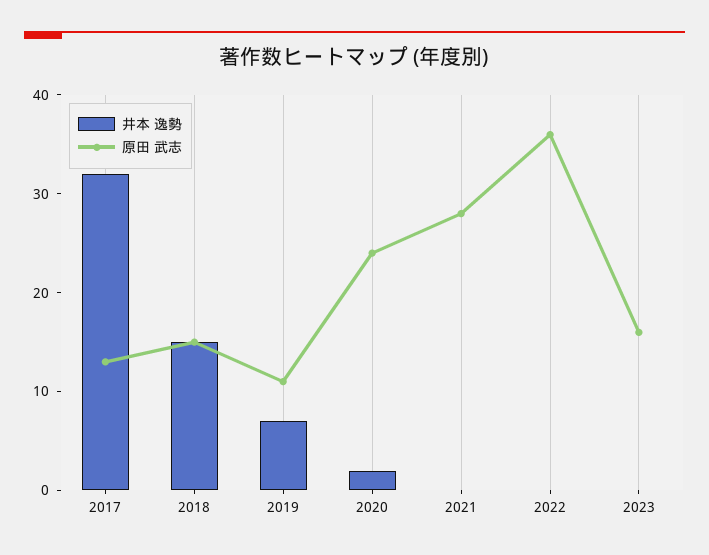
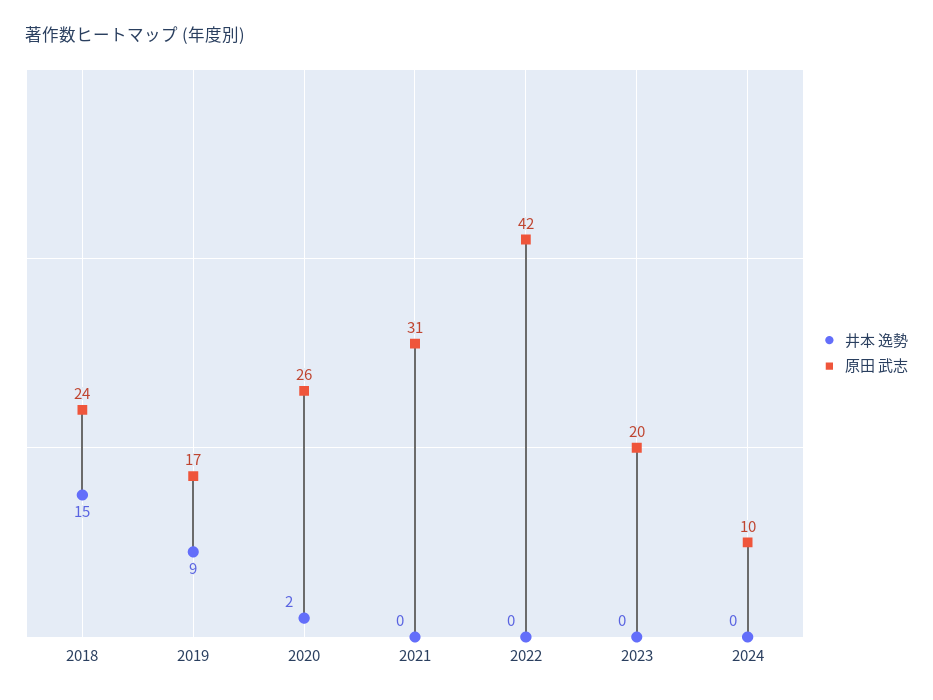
井本 逸勢, 2017: 32 -> none
原田 武志, 2017: 13 -> none
原田 武志, 2018: 15 -> 24
井本 逸勢, 2019: 7 -> 9
原田 武志, 2019: 11 -> 17
原田 武志, 2020: 24 -> 26
原田 武志, 2021: 28 -> 31
原田 武志, 2022: 36 -> 42
原田 武志, 2023: 16 -> 20
井本 逸勢, 2024: none -> 0
原田 武志, 2024: none -> 10

